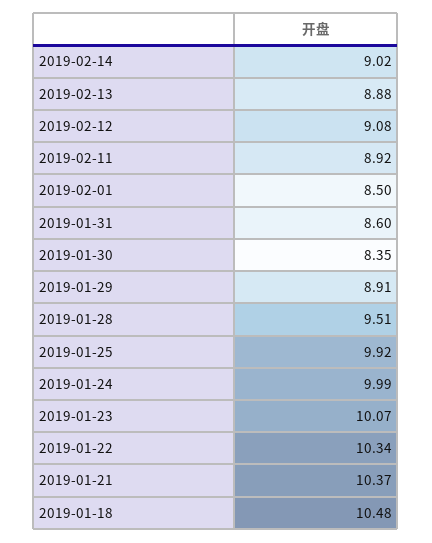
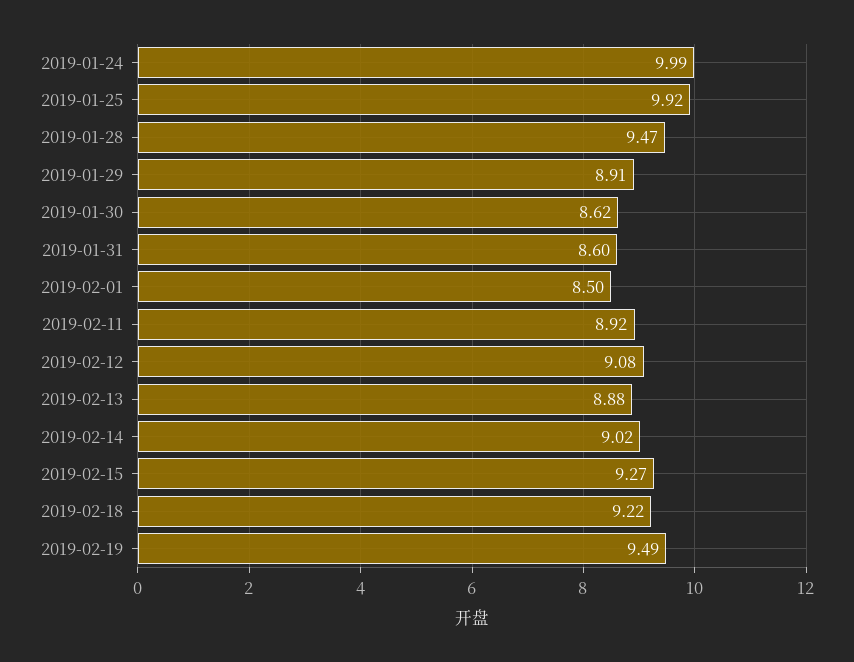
2019-01-30: 8.35 -> 8.62
2019-01-28: 9.51 -> 9.47
2019-01-23: 10.07 -> none
2019-01-22: 10.34 -> none
2019-01-21: 10.37 -> none
2019-01-18: 10.48 -> none
2019-02-15: none -> 9.27
2019-02-18: none -> 9.22
2019-02-19: none -> 9.49

